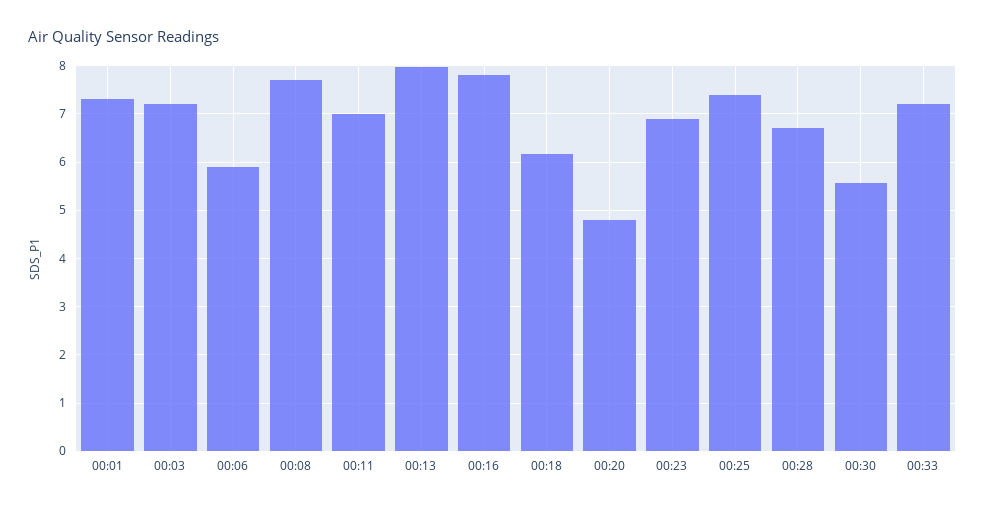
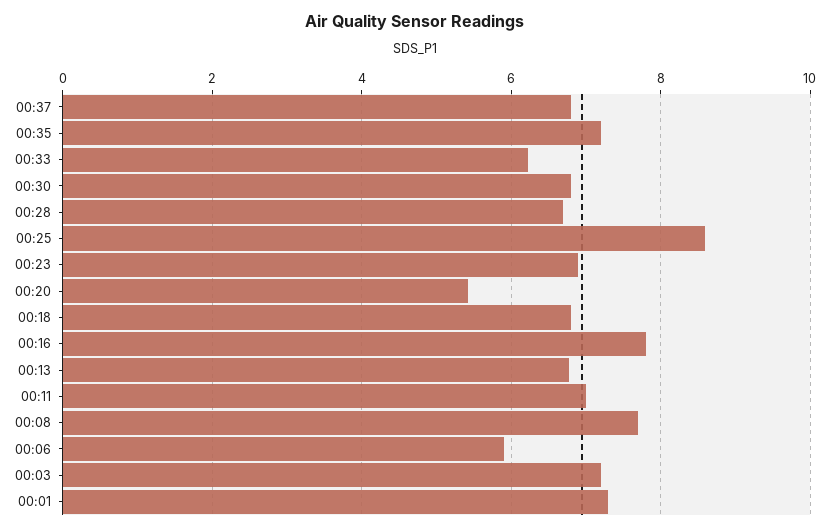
00:13: 8 -> 6.8
00:18: 6.2 -> 6.8
00:20: 4.8 -> 5.4
00:25: 7.4 -> 8.6
00:30: 5.6 -> 6.8
00:33: 7.2 -> 6.2
00:37: none -> 6.8
00:35: none -> 7.2

